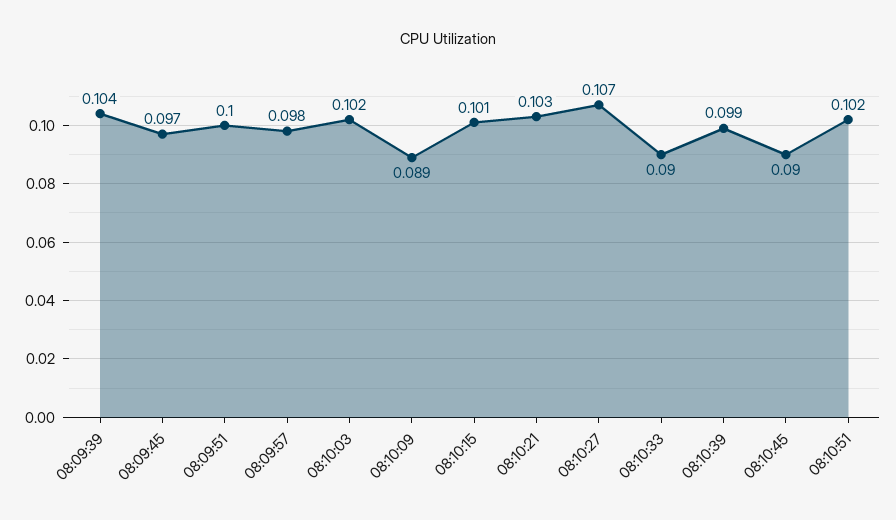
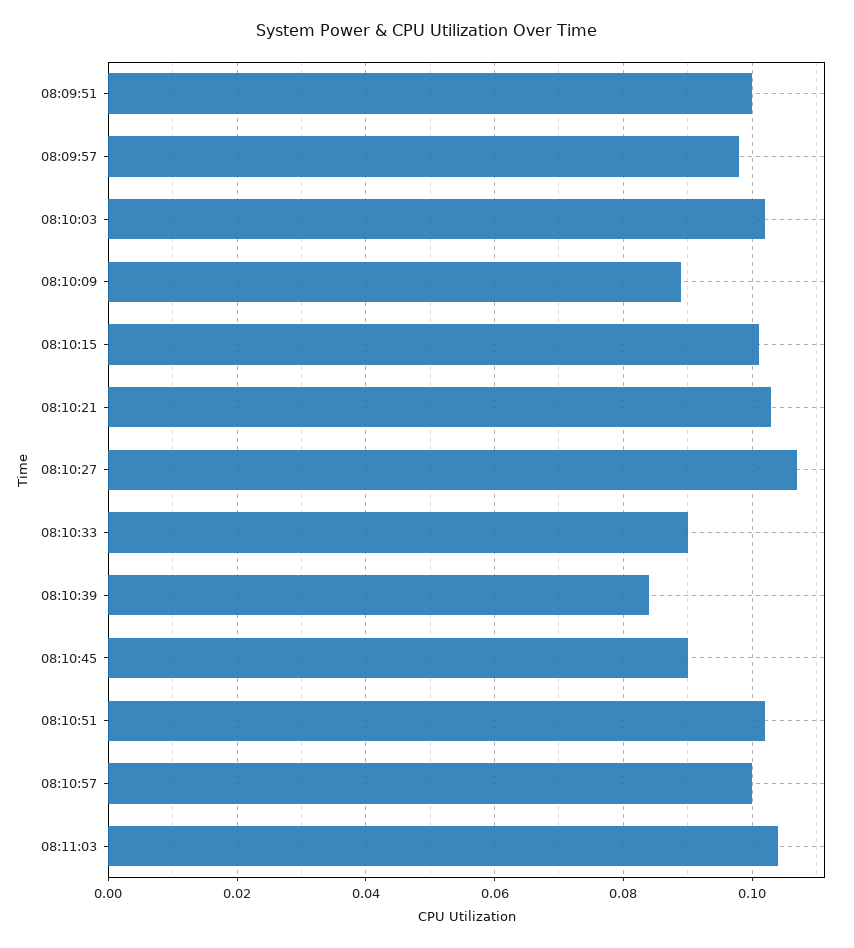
08:09:39: 0.104 -> none
08:09:45: 0.097 -> none
08:10:39: 0.099 -> 0.085
08:10:57: none -> 0.1
08:11:03: none -> 0.105

